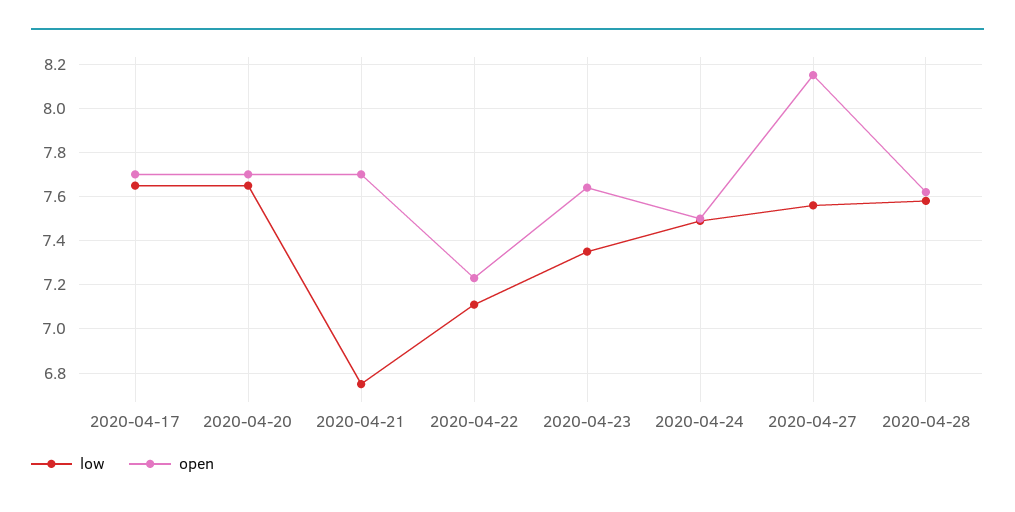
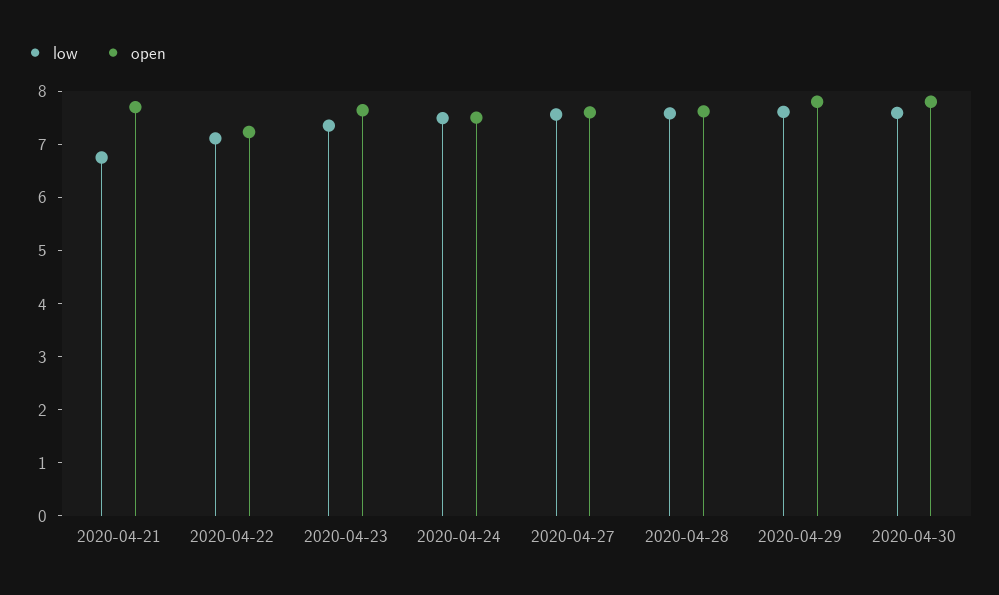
low, 2020-04-17: 7.65 -> none
open, 2020-04-17: 7.7 -> none
low, 2020-04-20: 7.65 -> none
open, 2020-04-20: 7.7 -> none
open, 2020-04-27: 8.15 -> 7.6
low, 2020-04-29: none -> 7.6
open, 2020-04-29: none -> 7.8
low, 2020-04-30: none -> 7.6
open, 2020-04-30: none -> 7.8

